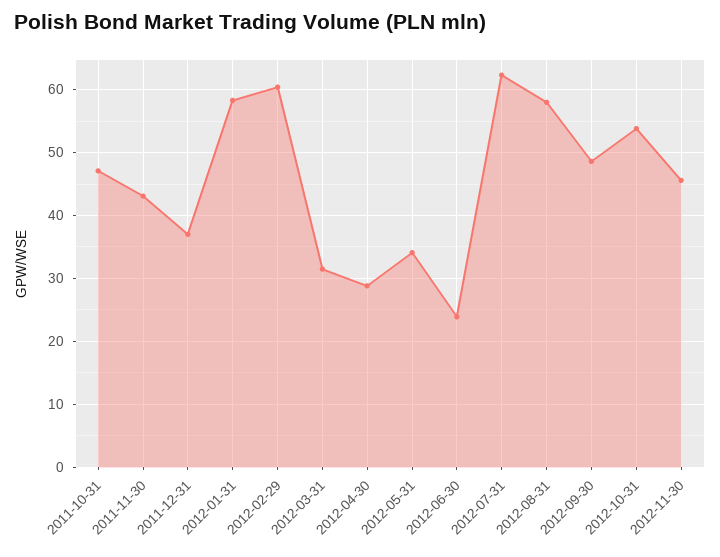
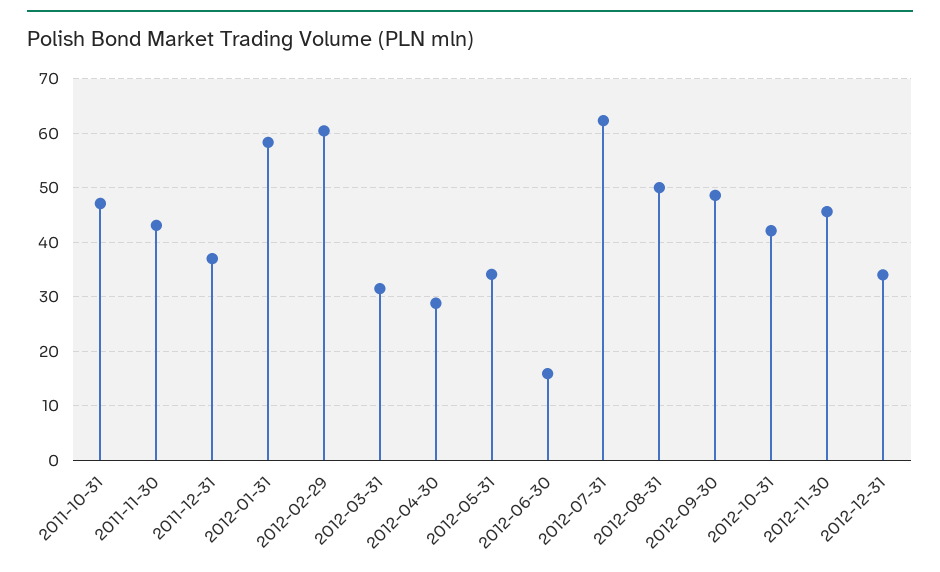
2012-06-30: 24 -> 16
2012-08-31: 58 -> 50
2012-10-31: 54 -> 42
2012-12-31: none -> 34

